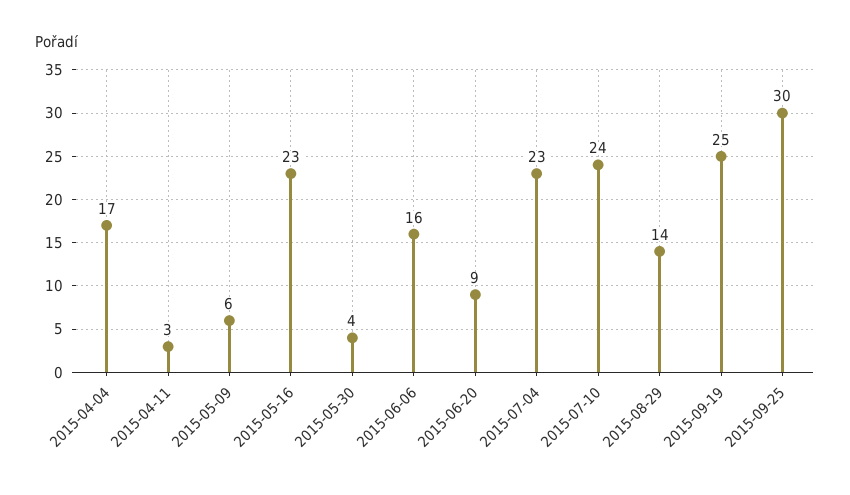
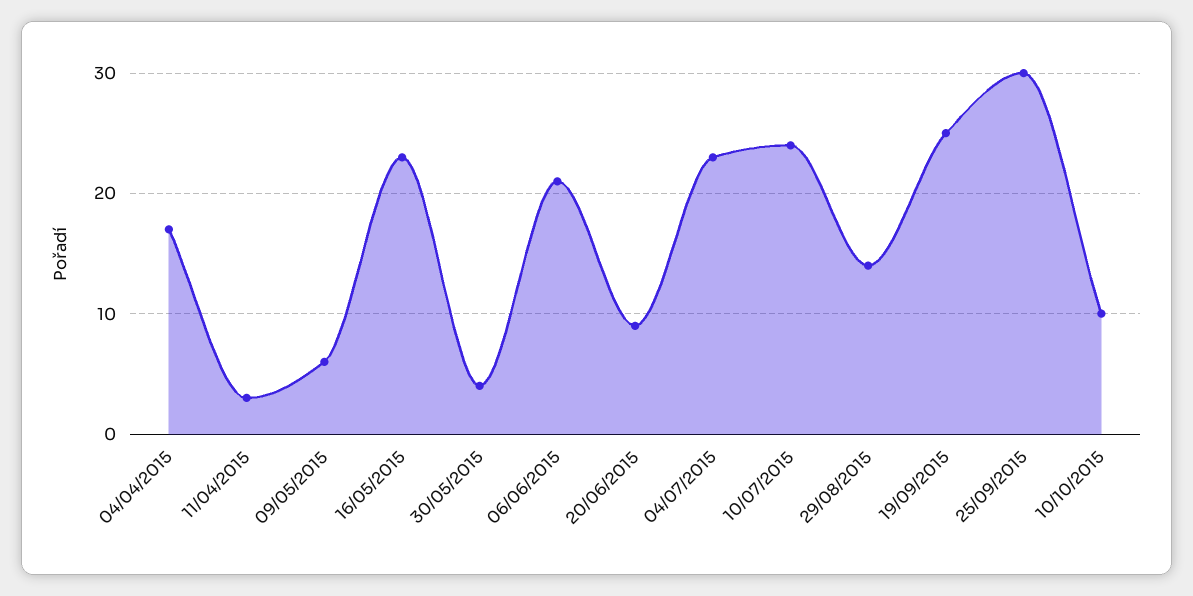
2015-06-06: 16 -> 21
10/10/2015: none -> 10

